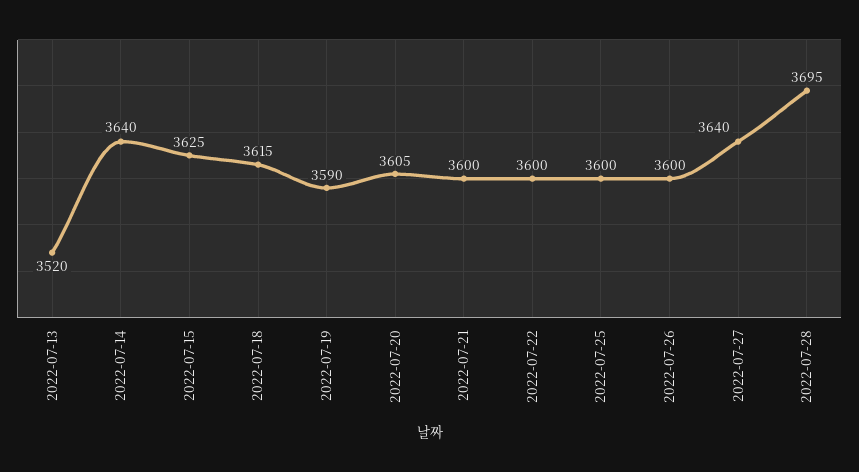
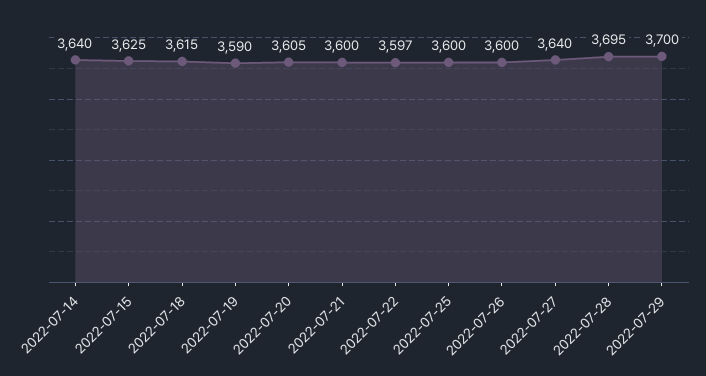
2022-07-13: 3520 -> none
2022-07-22: 3600 -> 3597
2022-07-29: none -> 3700

